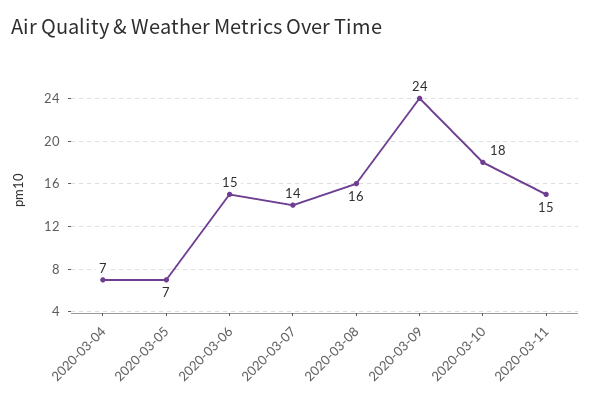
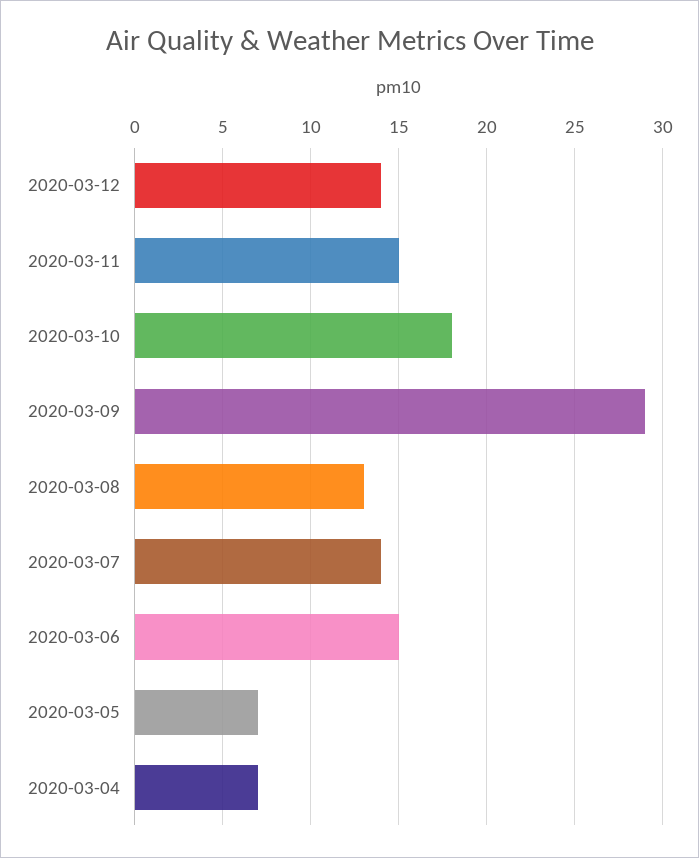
2020-03-08: 16 -> 13
2020-03-09: 24 -> 29
2020-03-12: none -> 14

